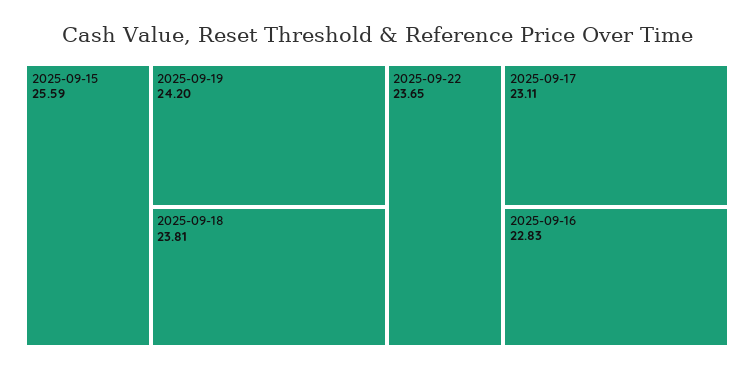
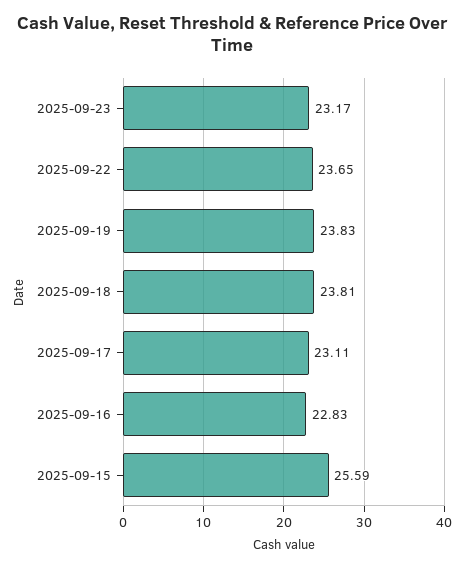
2025-09-19: 24.2 -> 23.83
2025-09-23: none -> 23.17

